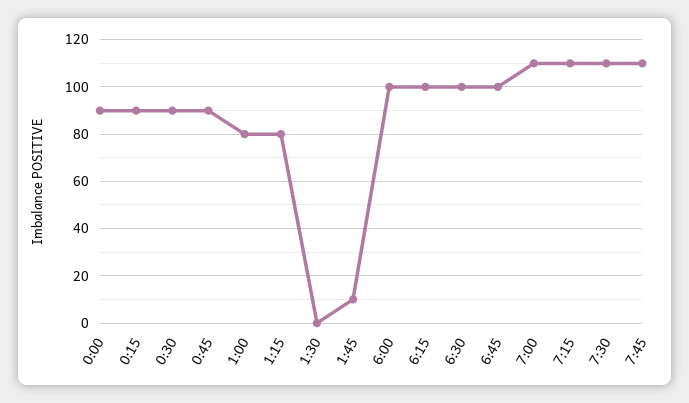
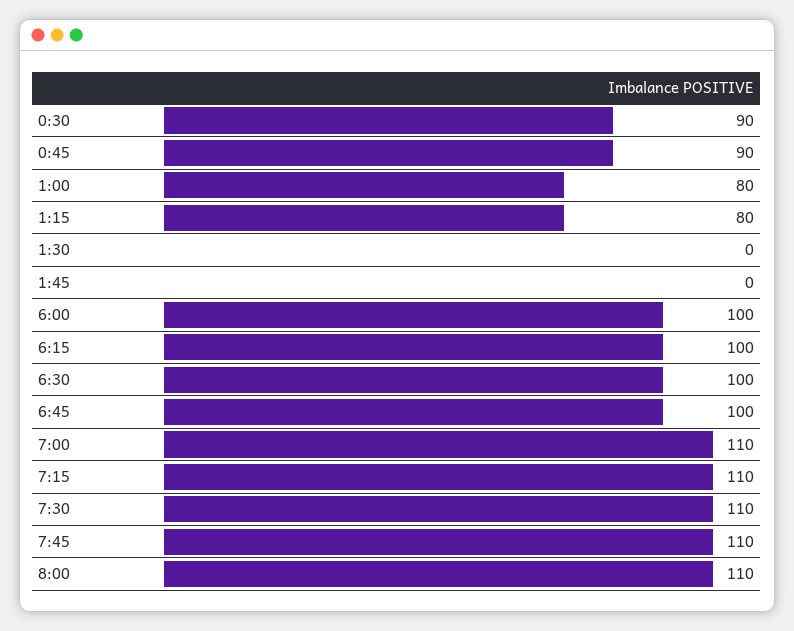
0:00: 90 -> none
0:15: 90 -> none
1:45: 10 -> 0
8:00: none -> 110

